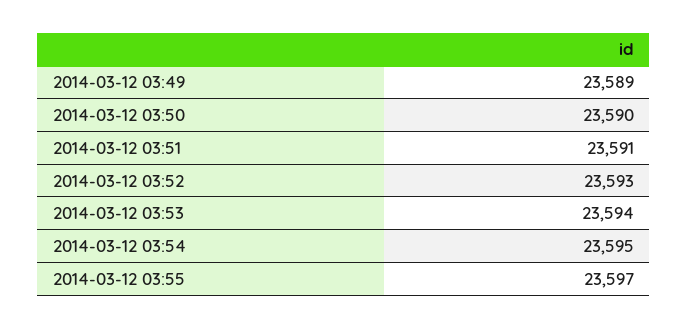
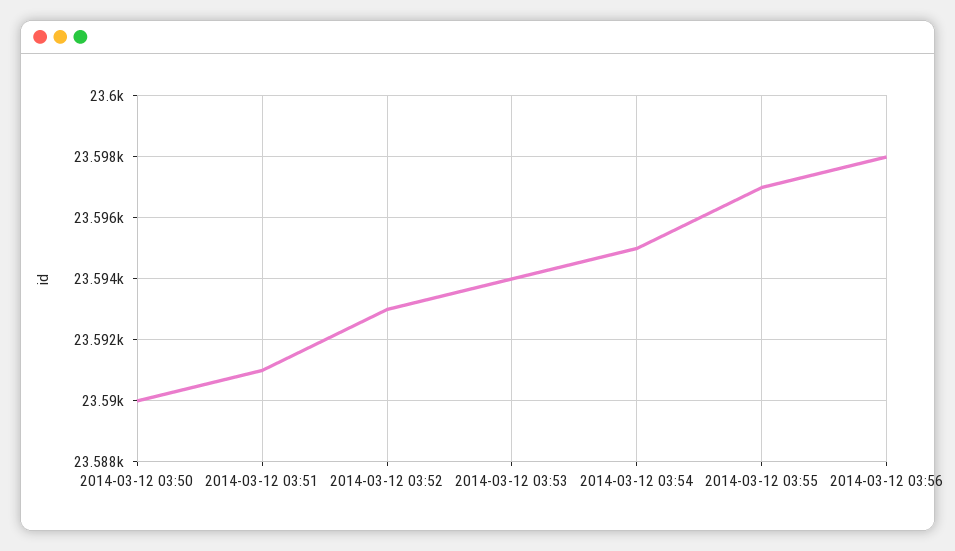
2014-03-12 03:49: 23589 -> none
2014-03-12 03:56: none -> 23598

